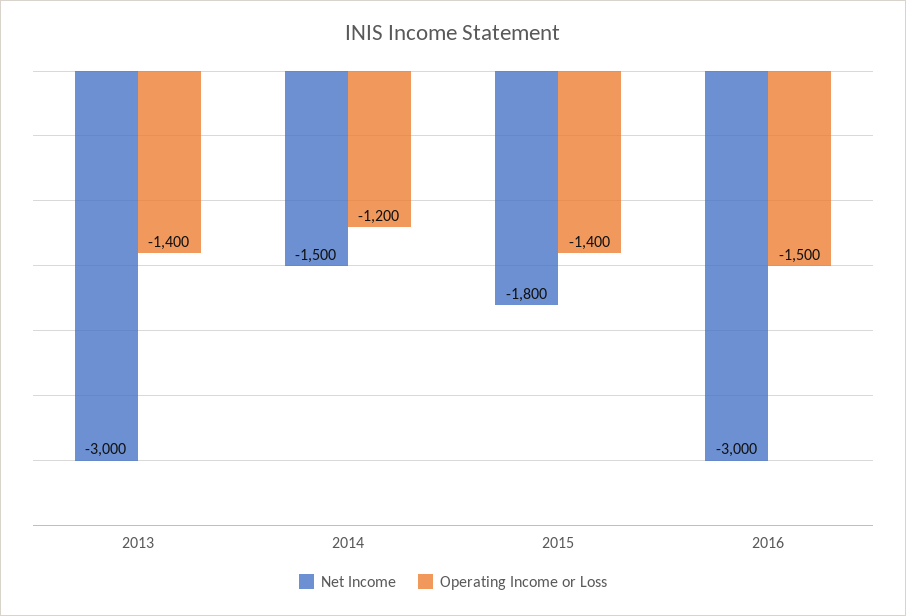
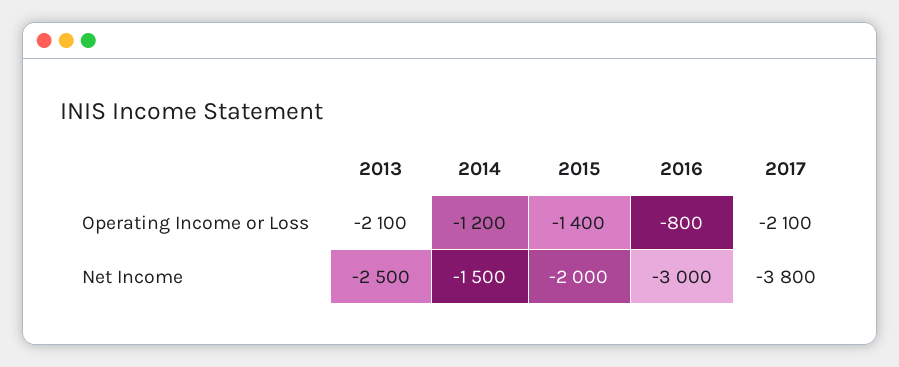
Net Income, 2013: -3000 -> -2500
Operating Income or Loss, 2013: -1400 -> -2100
Net Income, 2015: -1800 -> -2000
Operating Income or Loss, 2016: -1500 -> -800
Operating Income or Loss, 2017: none -> -2100
Net Income, 2017: none -> -3800

